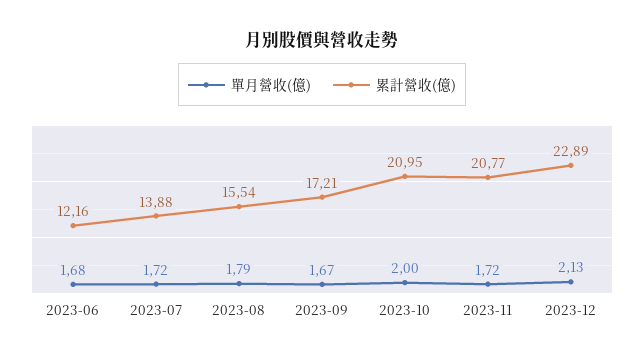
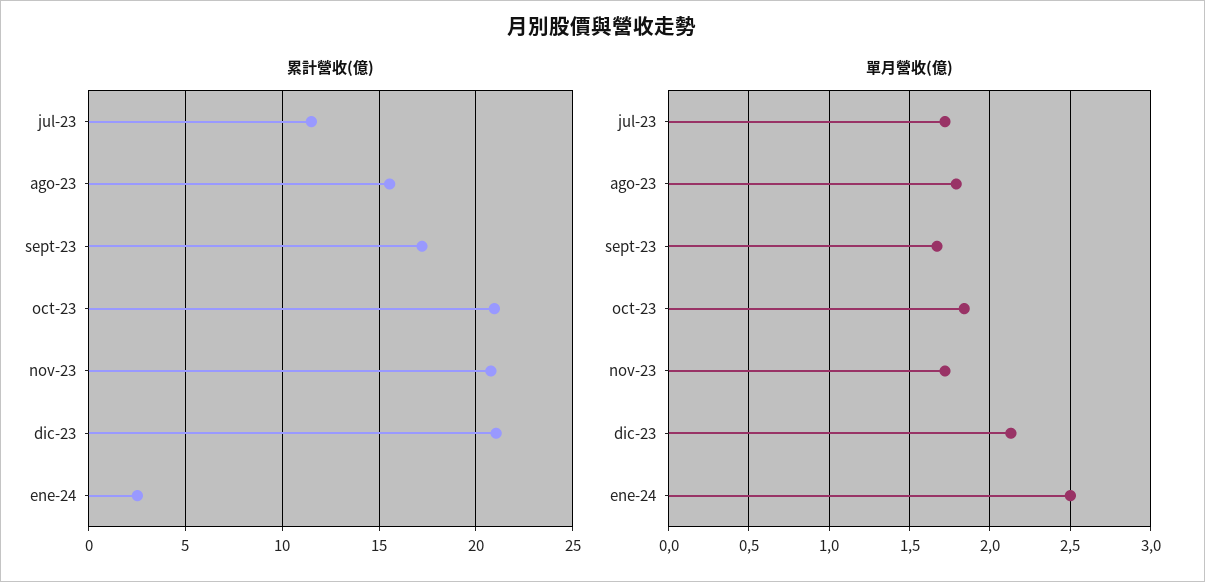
單月營收(億), 2023-06: 1.68 -> none
累計營收(億), 2023-06: 12.16 -> none
累計營收(億), 2023-07: 13.88 -> 11.5
單月營收(億), 2023-10: 2 -> 1.85
累計營收(億), 2023-12: 22.89 -> 21
累計營收(億), ene-24: none -> 2.5
單月營收(億), ene-24: none -> 2.5

